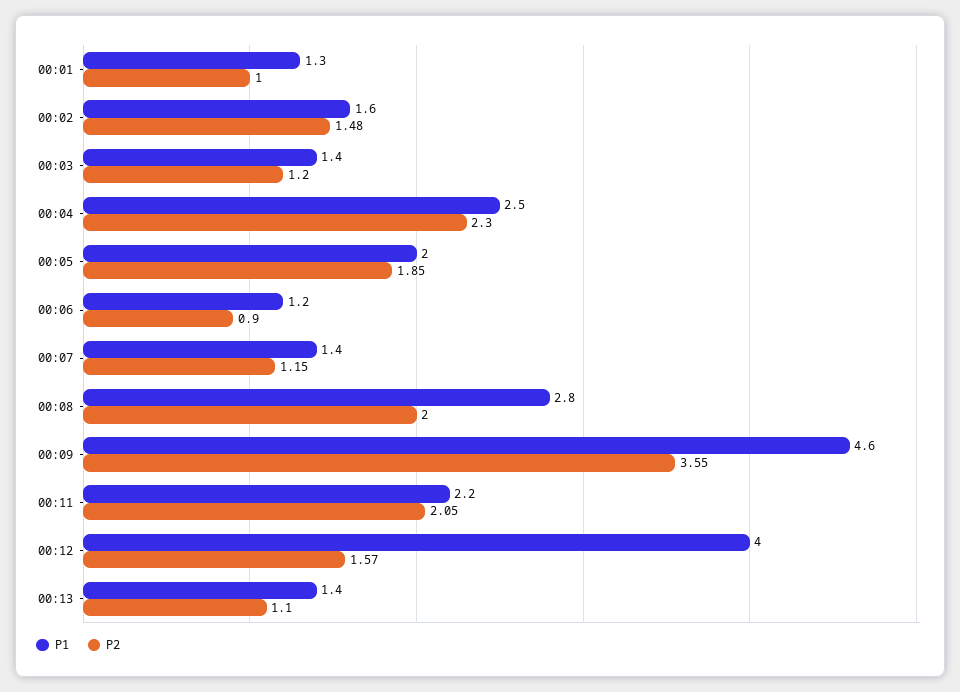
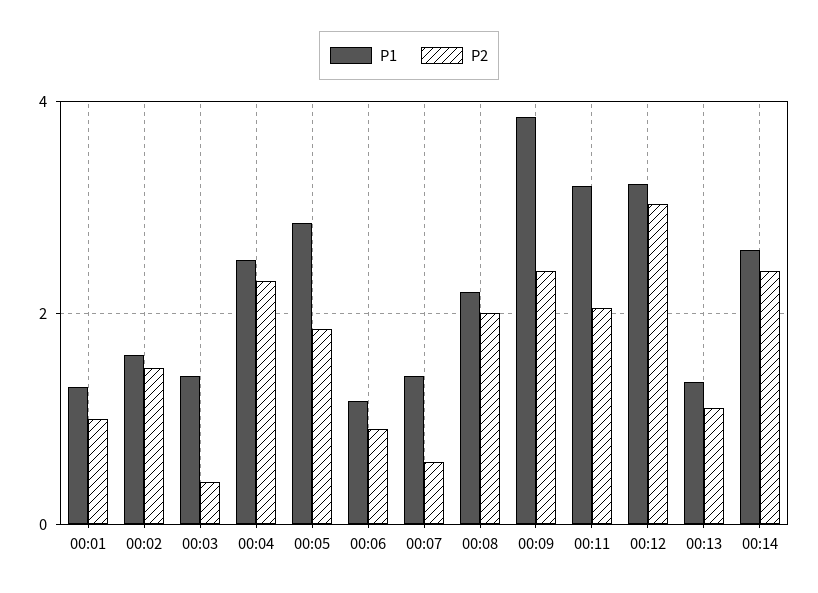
P2, 00:03: 1.2 -> 0.4
P1, 00:05: 2 -> 2.8
P2, 00:07: 1.15 -> 0.6
P1, 00:08: 2.8 -> 2.2
P1, 00:09: 4.6 -> 3.8
P2, 00:09: 3.55 -> 2.4
P1, 00:11: 2.2 -> 3.2
P1, 00:12: 4 -> 3.2
P2, 00:12: 1.57 -> 3
P1, 00:14: none -> 2.6
P2, 00:14: none -> 2.4

